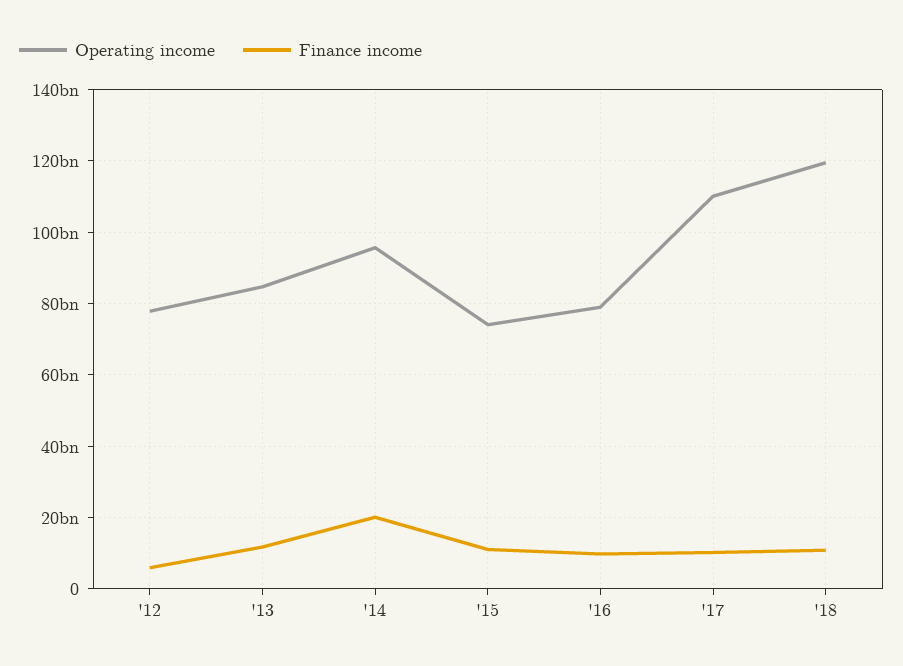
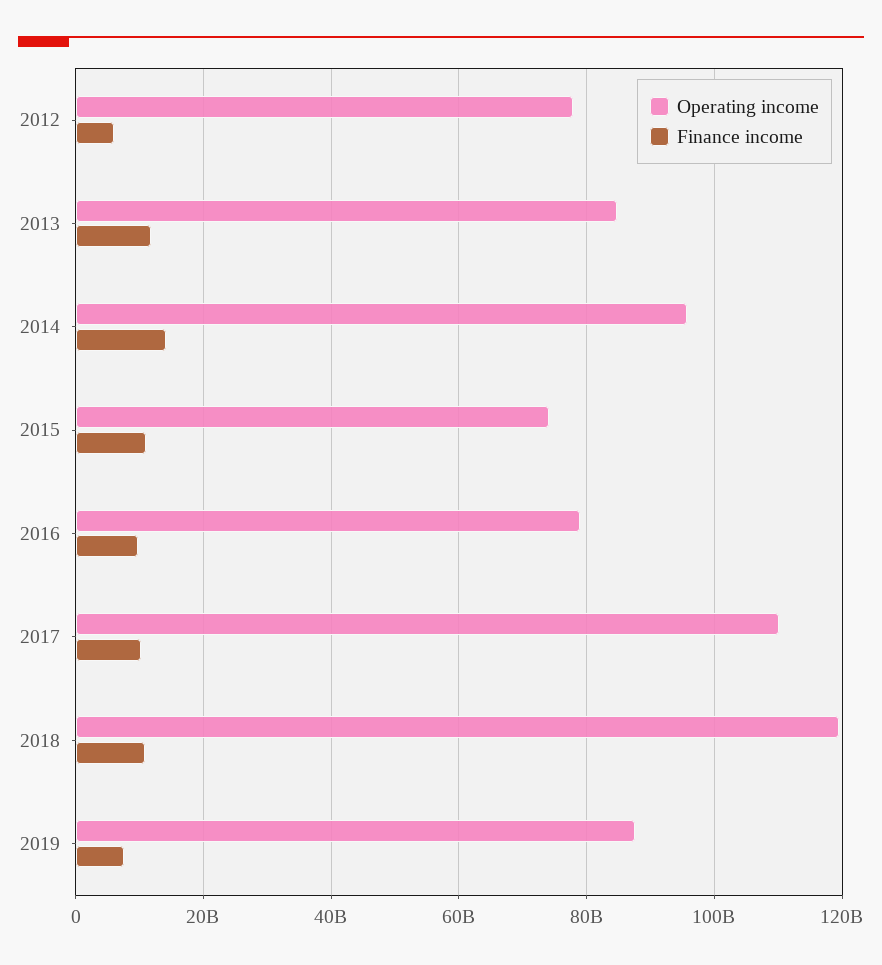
Finance income, '14: 20000000000 -> 14000000000
Operating income, 2019: none -> 88000000000
Finance income, 2019: none -> 8000000000

